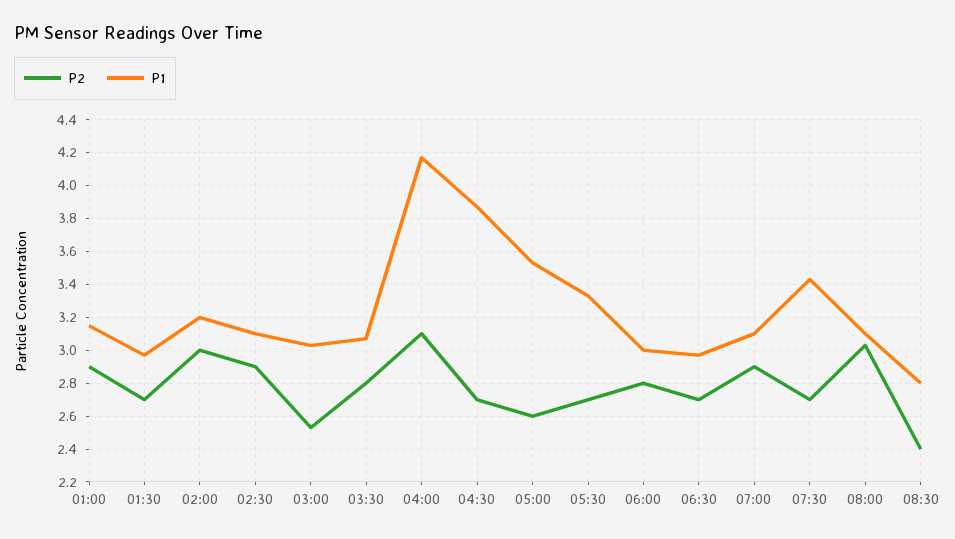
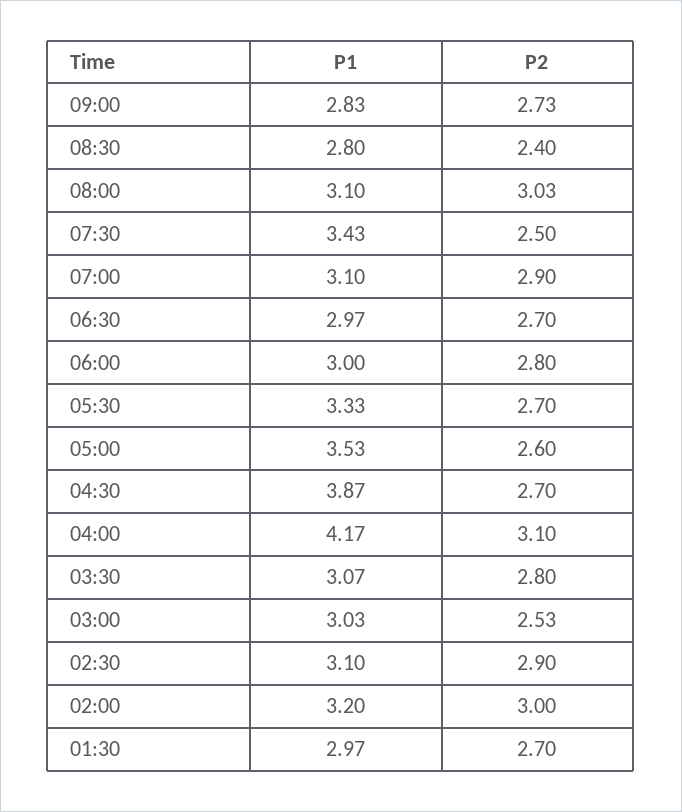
P2, 01:00: 2.9 -> none
P1, 01:00: 3.15 -> none
P2, 07:30: 2.7 -> 2.5
P1, 09:00: none -> 2.83
P2, 09:00: none -> 2.73

